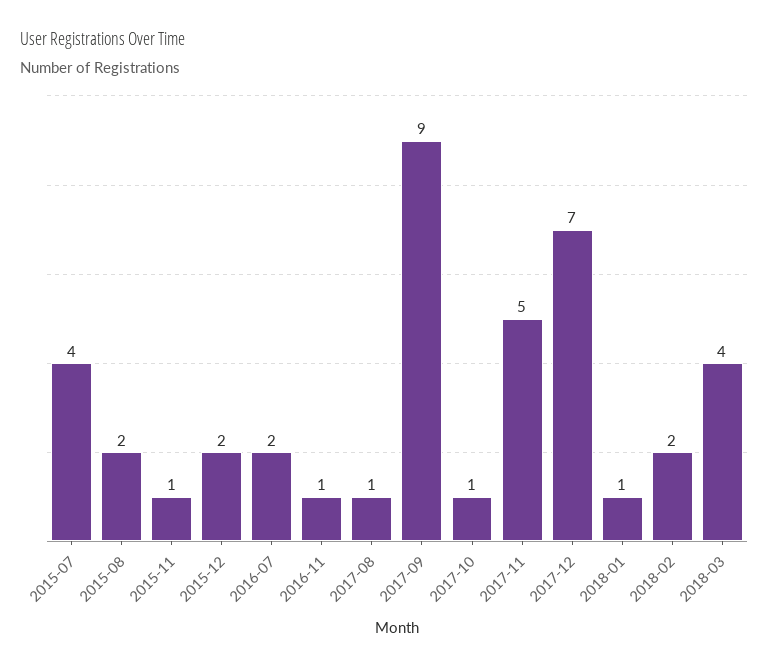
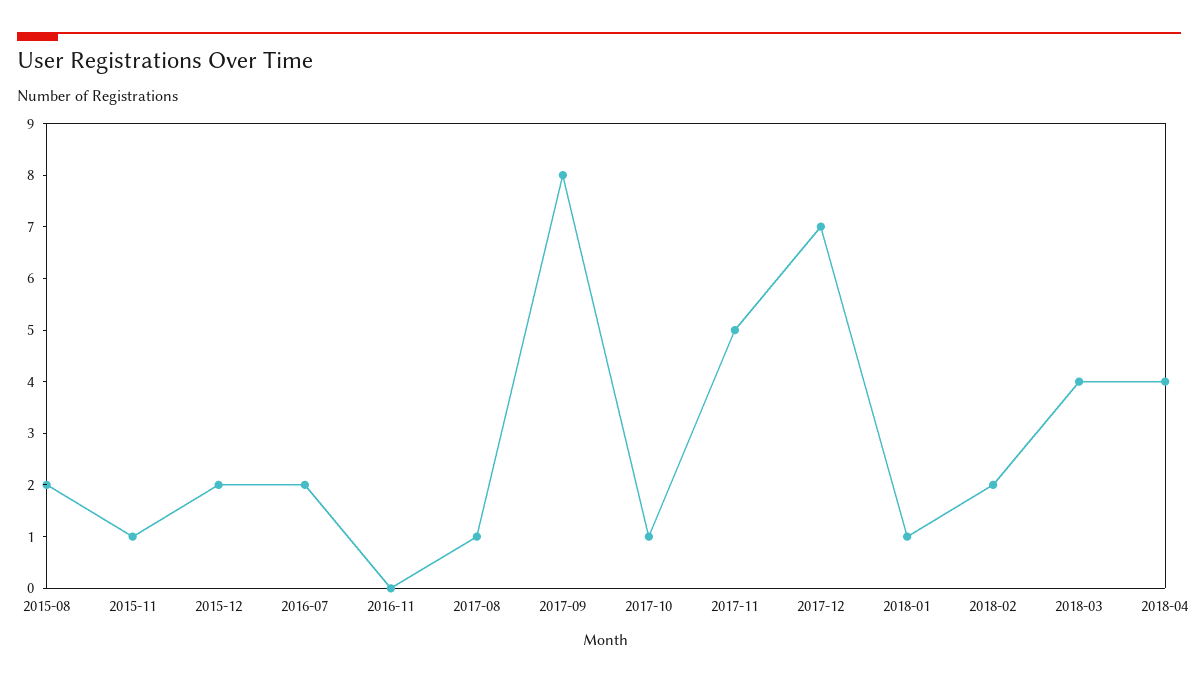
2015-07: 4 -> none
2016-11: 1 -> 0
2017-09: 9 -> 8
2018-04: none -> 4

